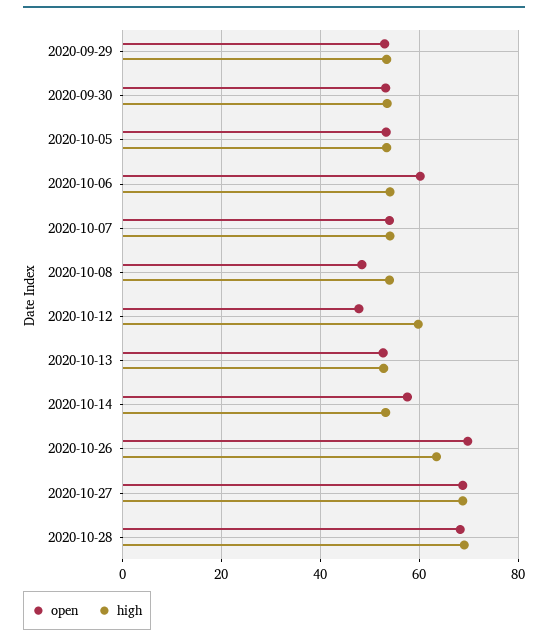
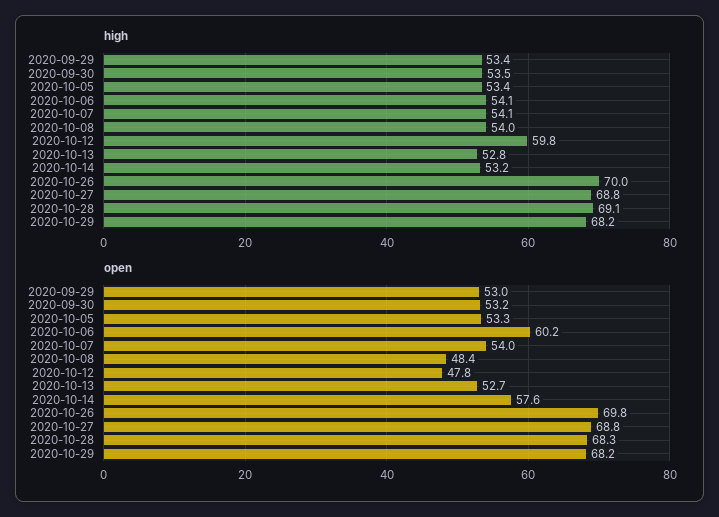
high, 2020-10-26: 64 -> 70
high, 2020-10-29: none -> 68.2
open, 2020-10-29: none -> 68.2

